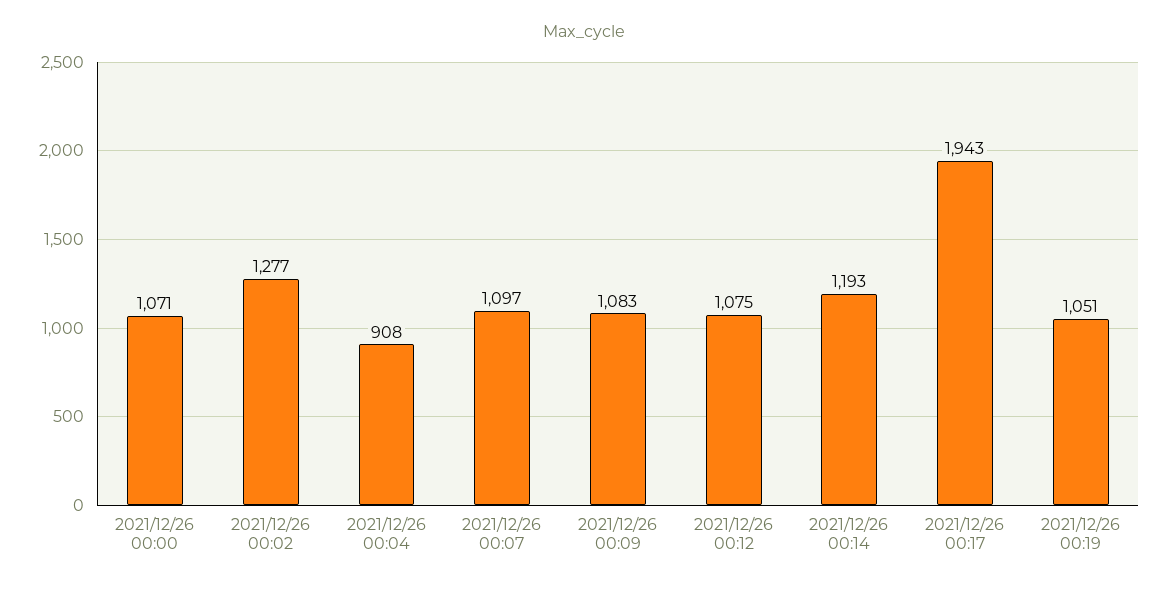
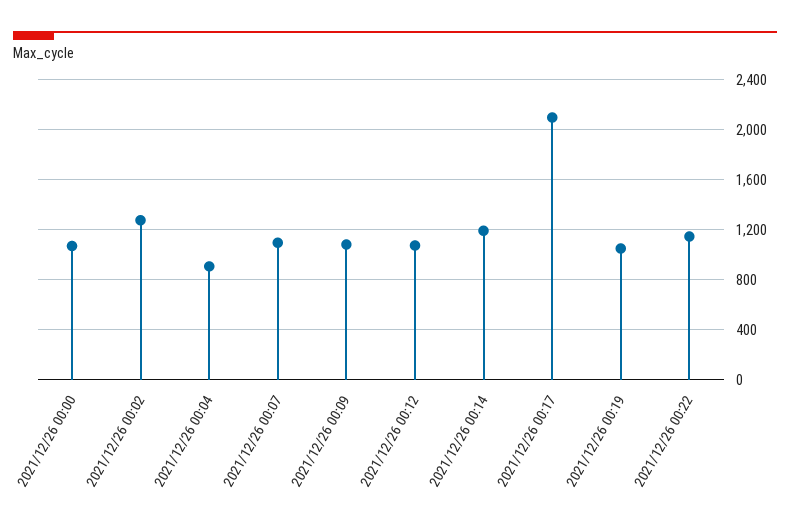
2021/12/26 00:17: 1943 -> 2100
2021/12/26 00:22: none -> 1150

